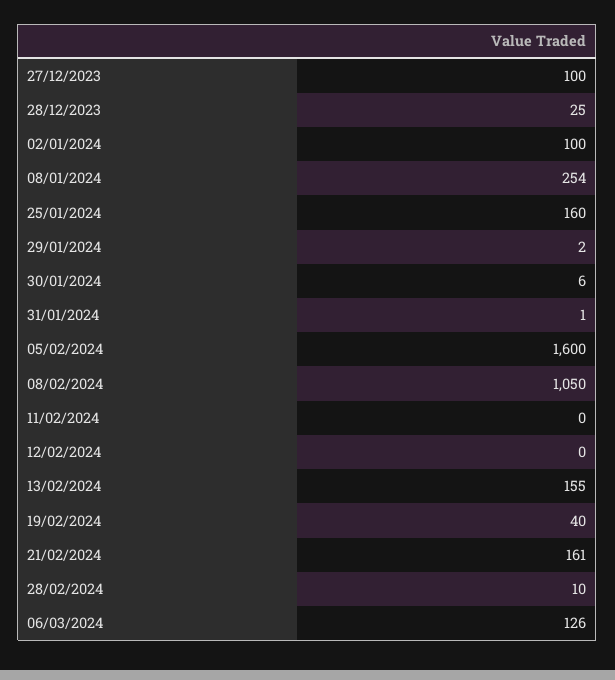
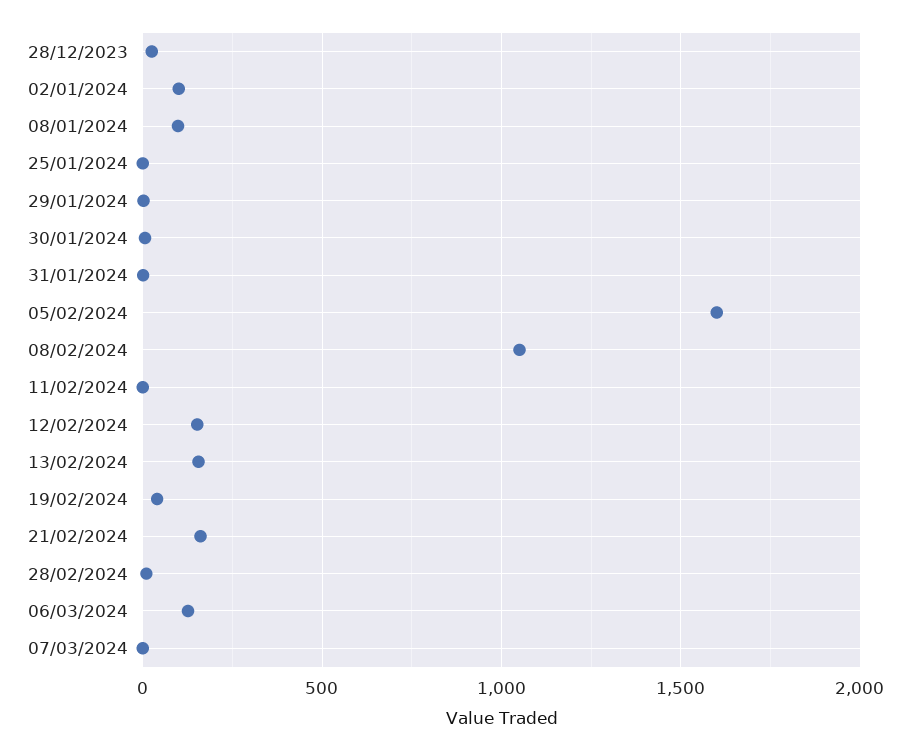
27/12/2023: 100 -> none
08/01/2024: 254 -> 100
25/01/2024: 160 -> 0
12/02/2024: 0 -> 150
07/03/2024: none -> 0

